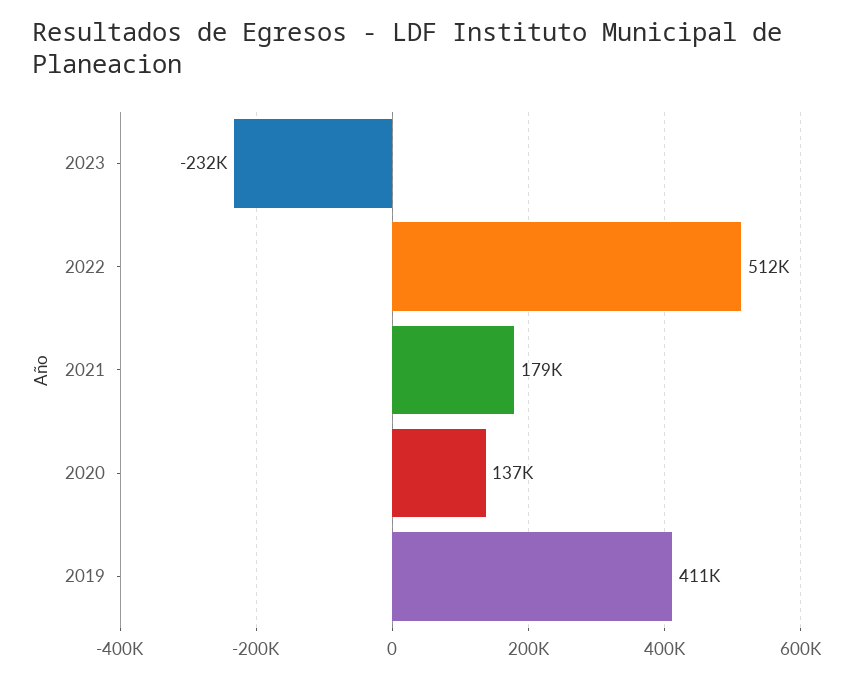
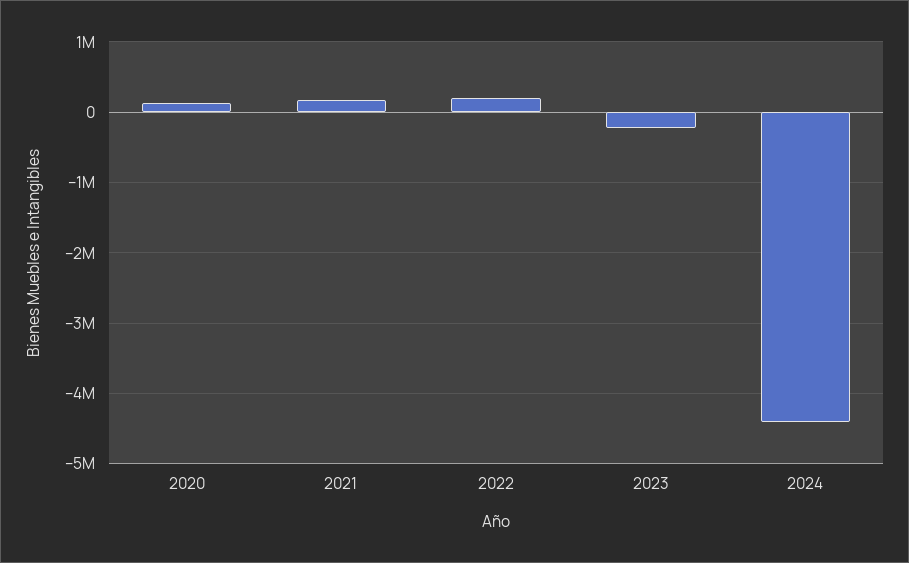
2022: 512000 -> 200000
2019: 411000 -> none
2024: none -> -4400000

